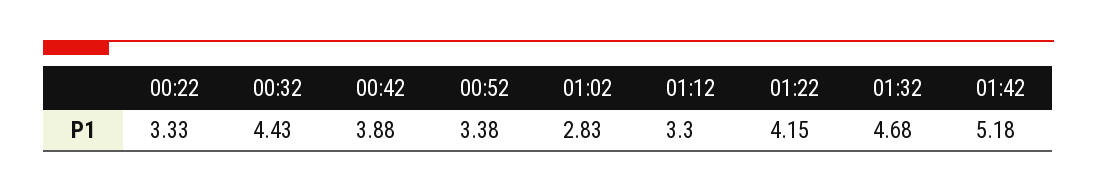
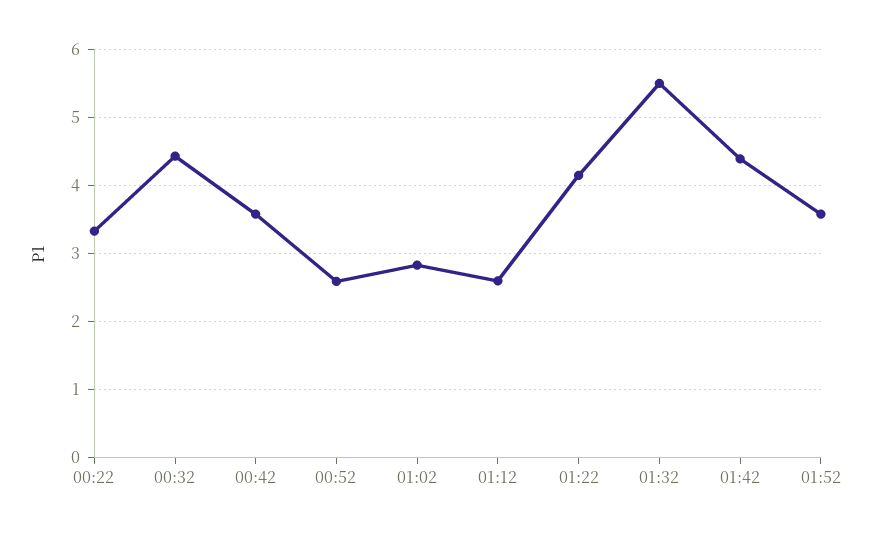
00:42: 3.88 -> 3.6
00:52: 3.38 -> 2.6
01:12: 3.3 -> 2.6
01:32: 4.68 -> 5.5
01:42: 5.18 -> 4.4
01:52: none -> 3.6

